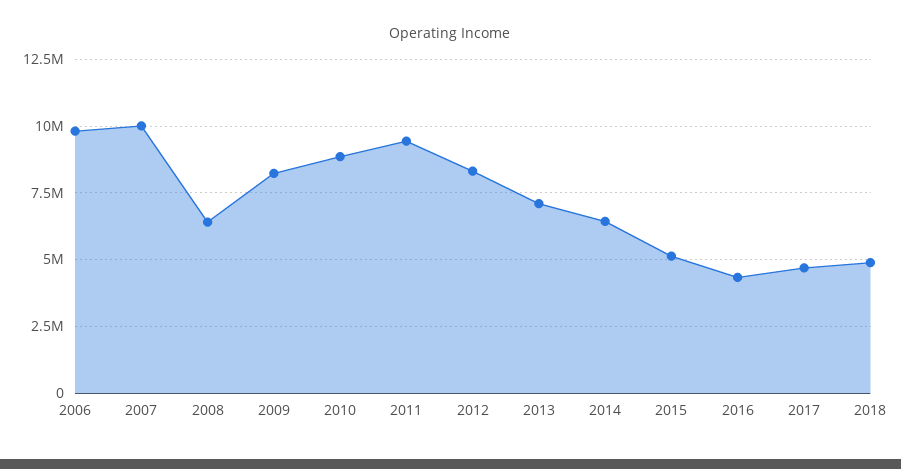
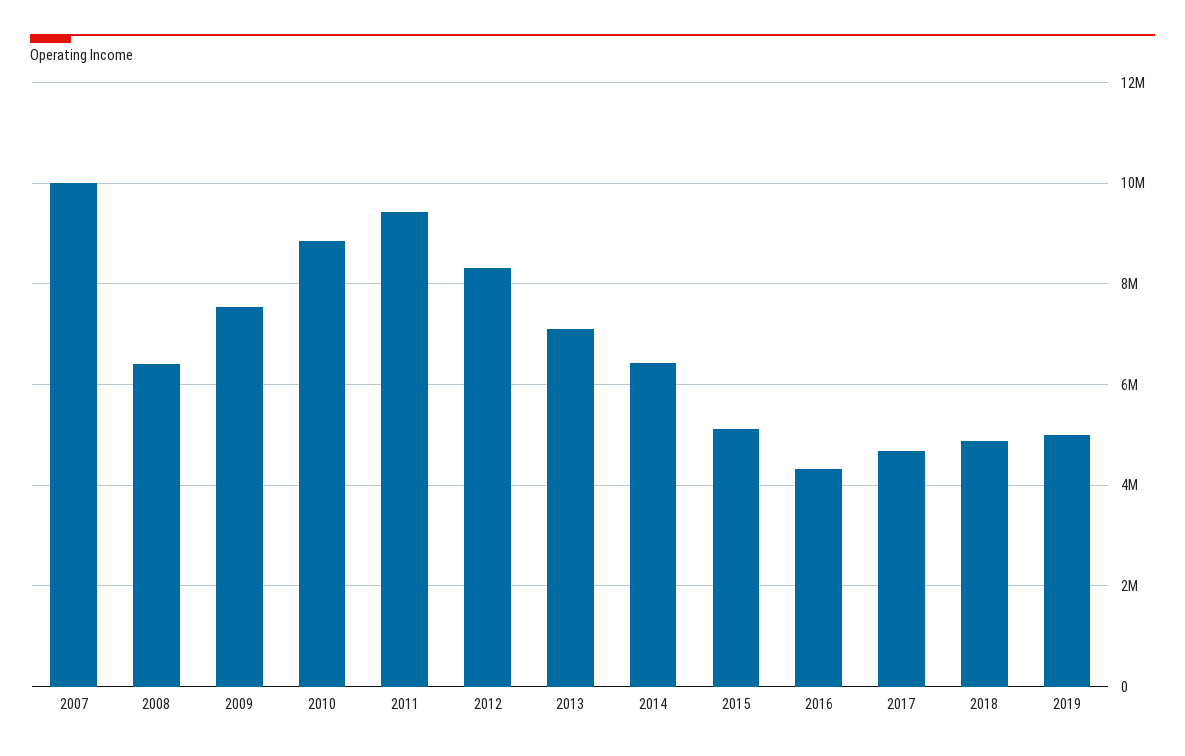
2006: 9750000 -> none
2009: 8250000 -> 7600000
2019: none -> 5000000

